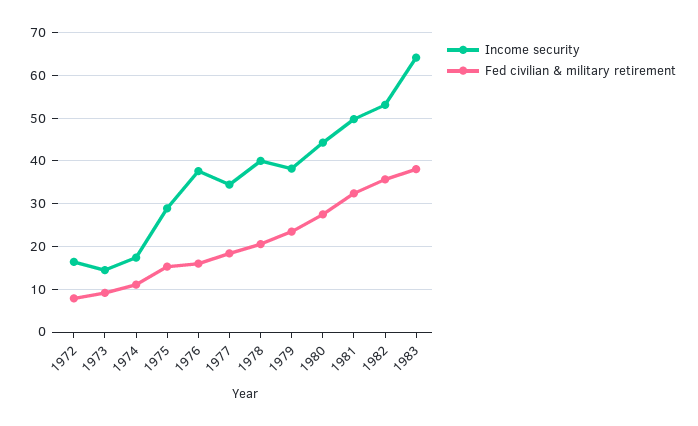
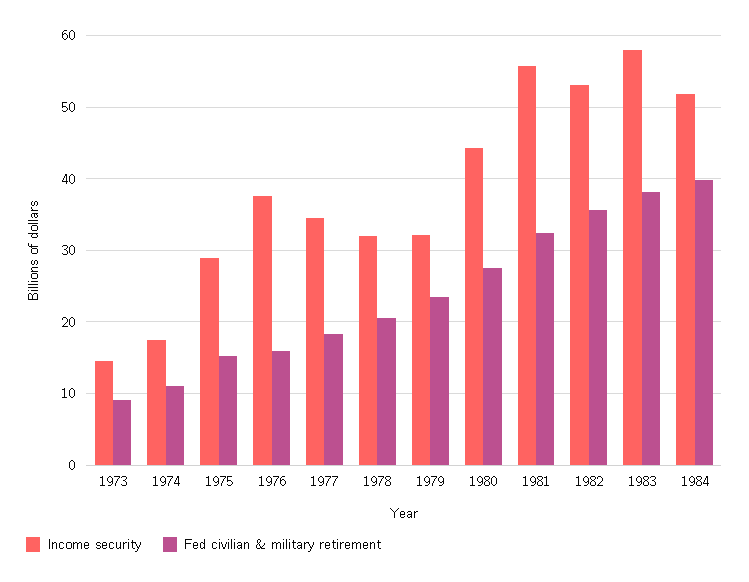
Income security, 1972: 16 -> none
Fed civilian & military retirement, 1972: 8 -> none
Income security, 1978: 40 -> 32
Income security, 1979: 38 -> 32
Income security, 1981: 50 -> 56
Income security, 1983: 64 -> 58
Income security, 1984: none -> 52
Fed civilian & military retirement, 1984: none -> 40

